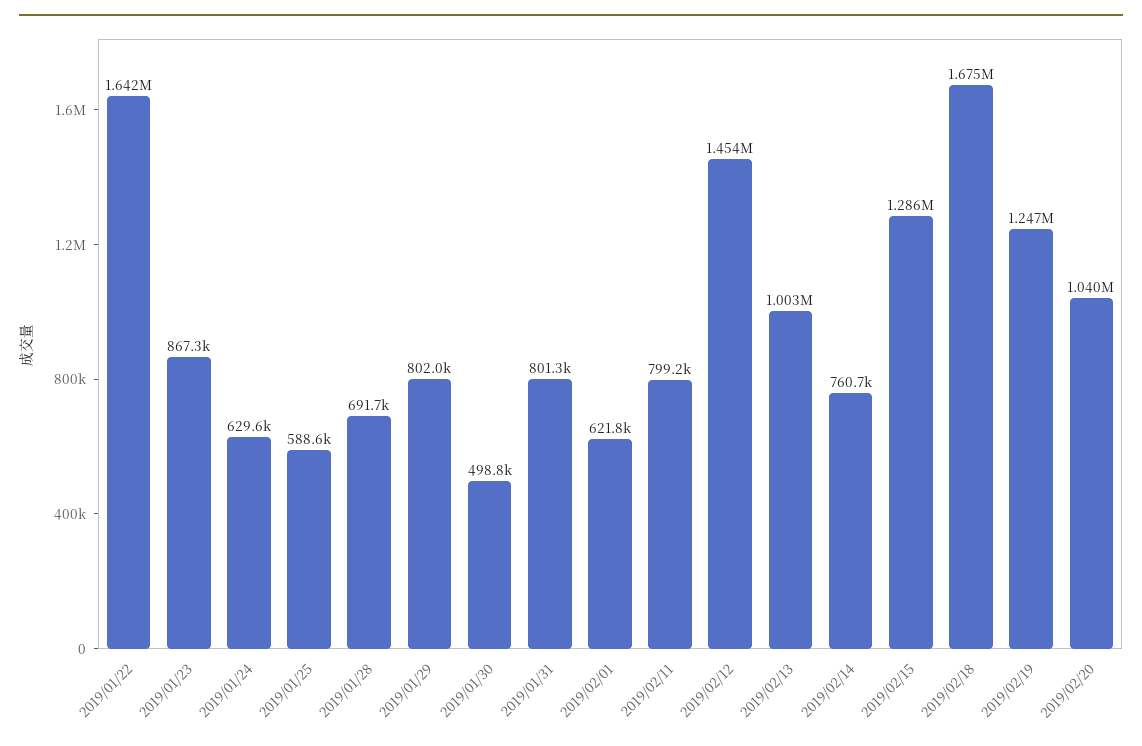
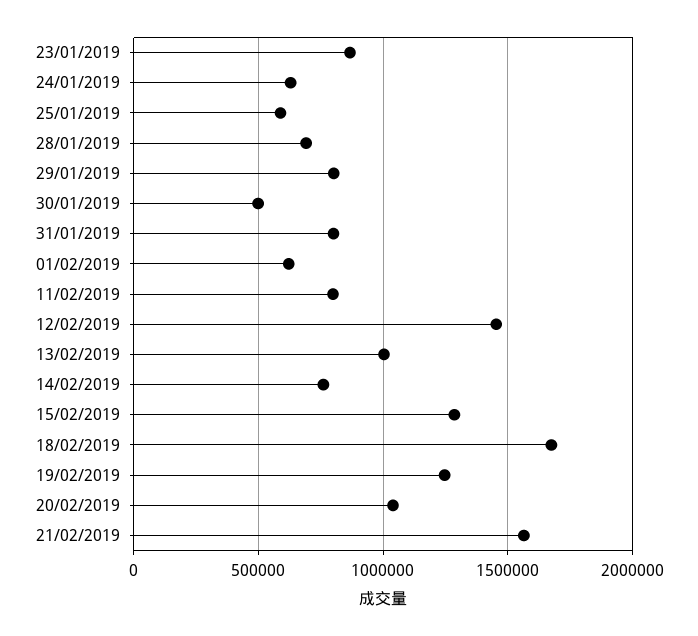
2019/01/22: 1642000 -> none
21/02/2019: none -> 1550000

